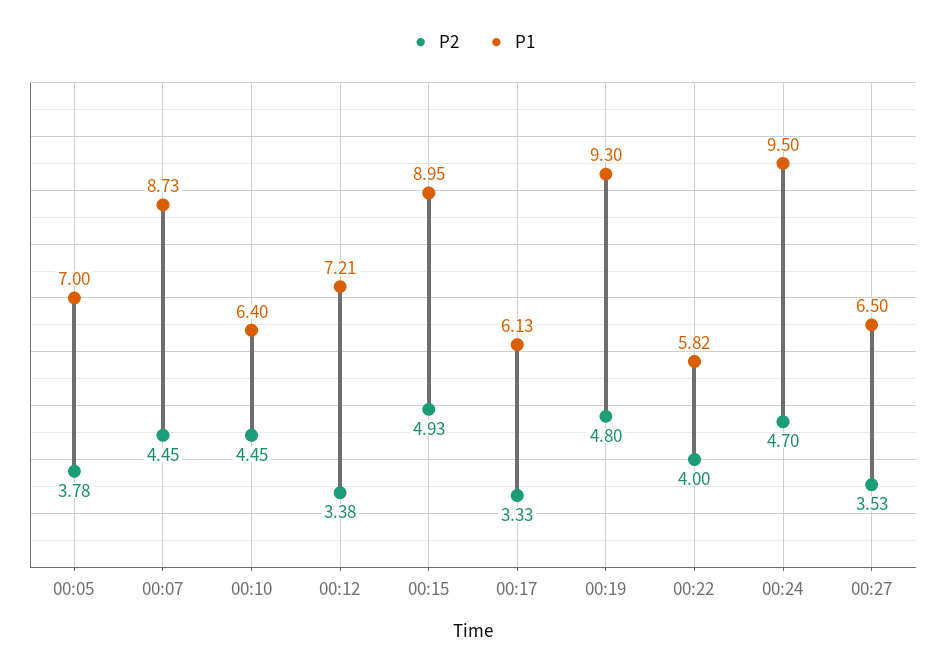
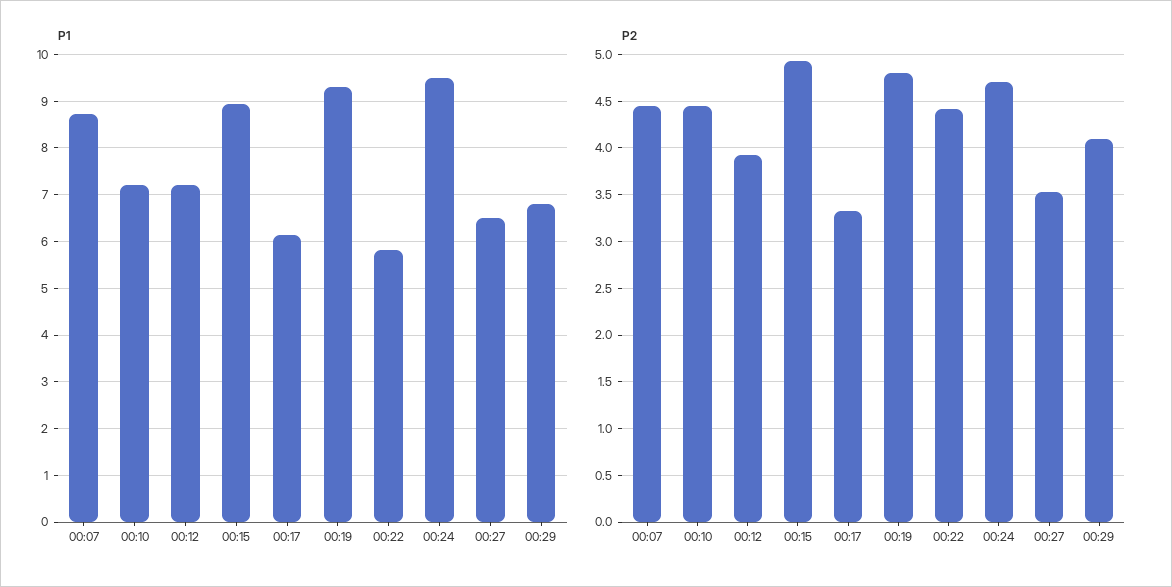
P2, 00:05: 3.78 -> none
P1, 00:05: 7 -> none
P1, 00:10: 6.4 -> 7.2
P2, 00:12: 3.38 -> 3.9
P2, 00:22: 4 -> 4.4
P1, 00:29: none -> 6.8
P2, 00:29: none -> 4.1

